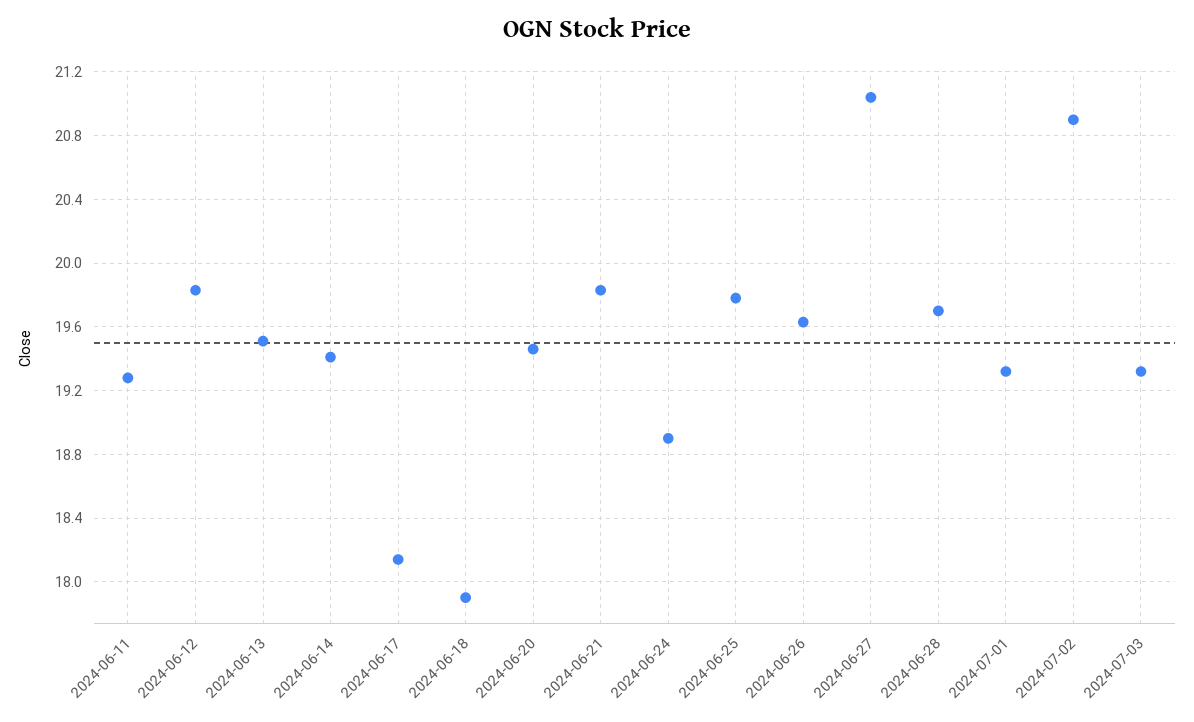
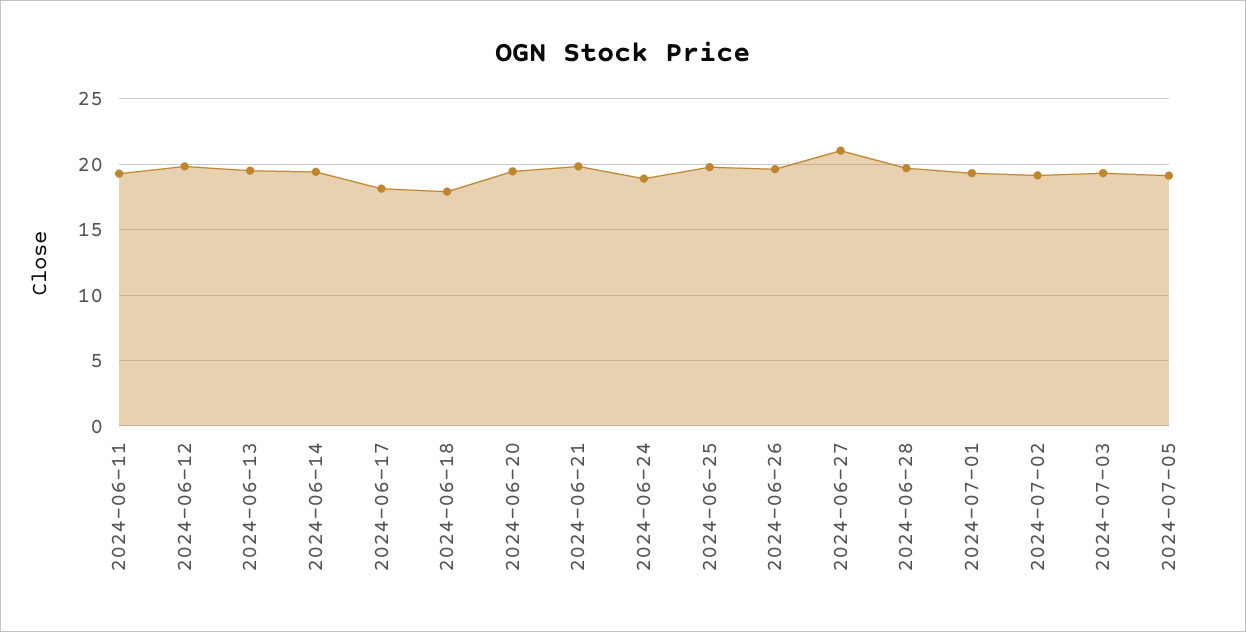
2024-07-02: 20.9 -> 19
2024-07-05: none -> 19

